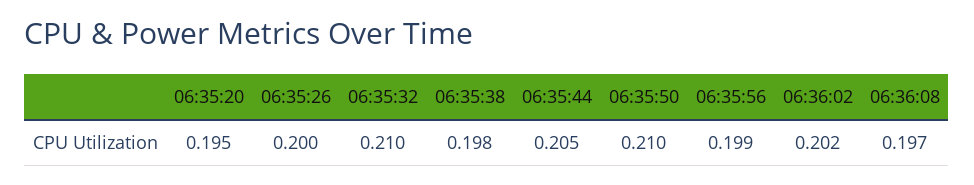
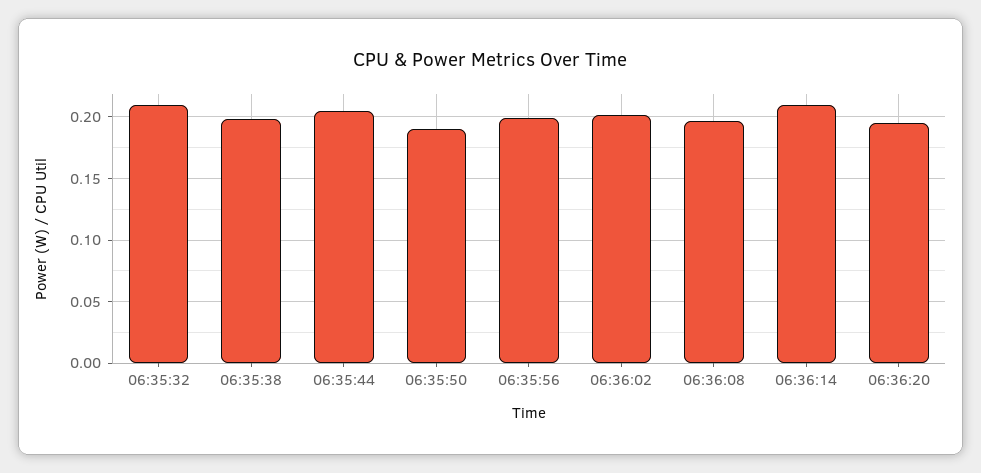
06:35:20: 0.195 -> none
06:35:26: 0.2 -> none
06:35:50: 0.21 -> 0.19
06:36:14: none -> 0.21
06:36:20: none -> 0.195

